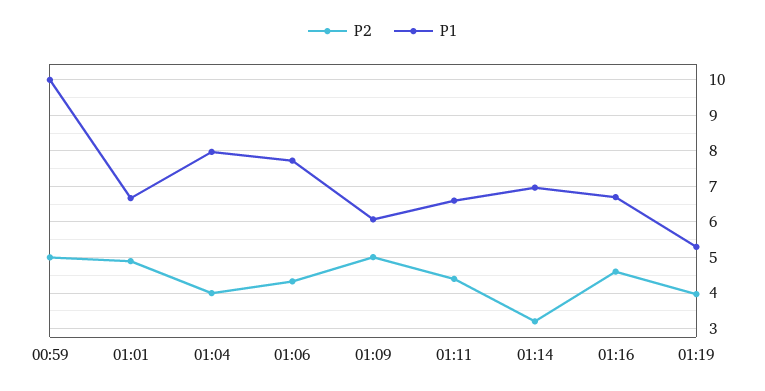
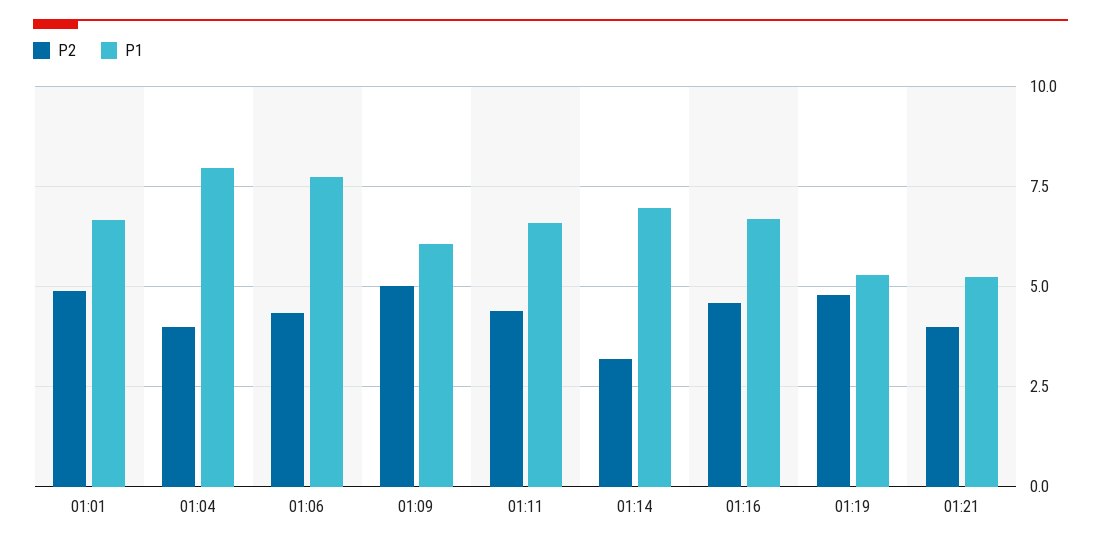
P2, 00:59: 5 -> none
P1, 00:59: 10 -> none
P2, 01:19: 4 -> 4.75
P2, 01:21: none -> 4
P1, 01:21: none -> 5.25

